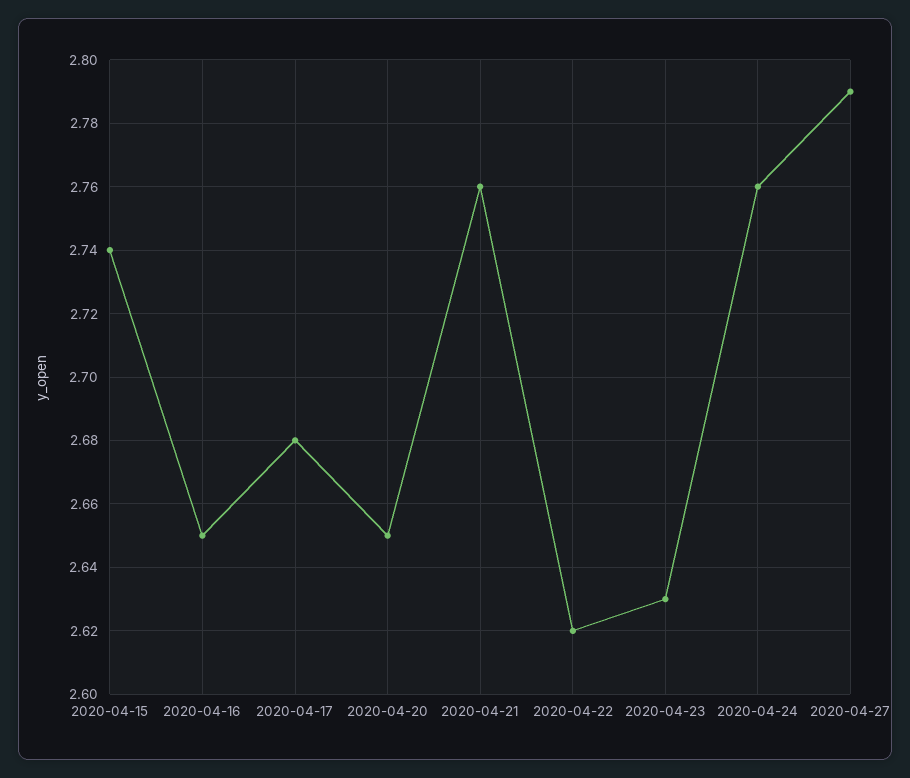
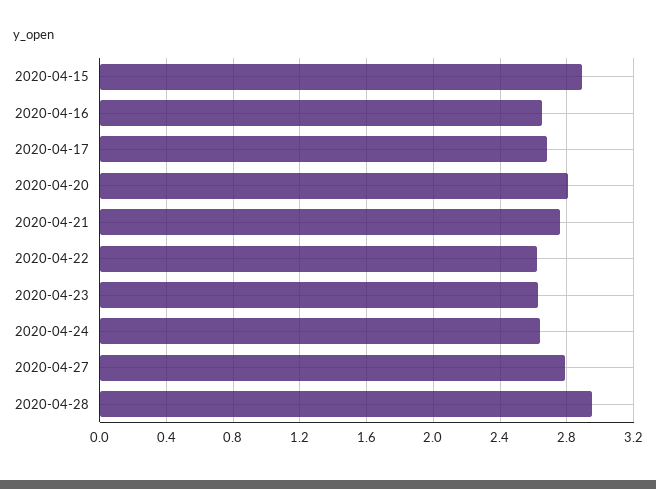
2020-04-15: 2.74 -> 2.9
2020-04-20: 2.65 -> 2.8
2020-04-24: 2.76 -> 2.65
2020-04-28: none -> 2.95

